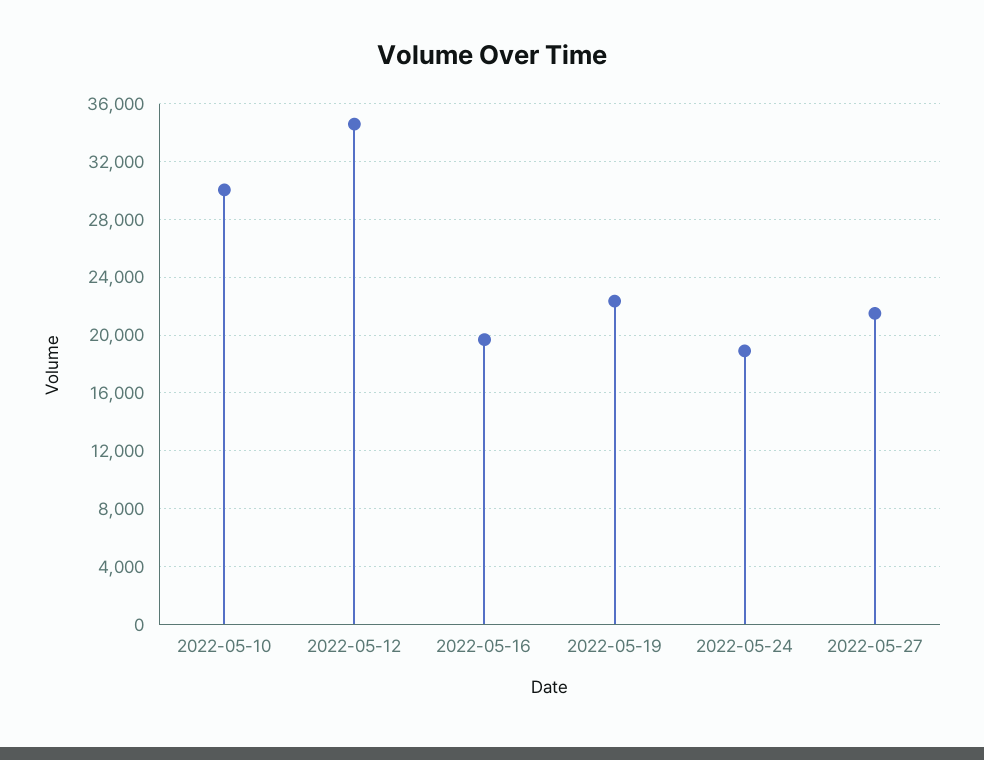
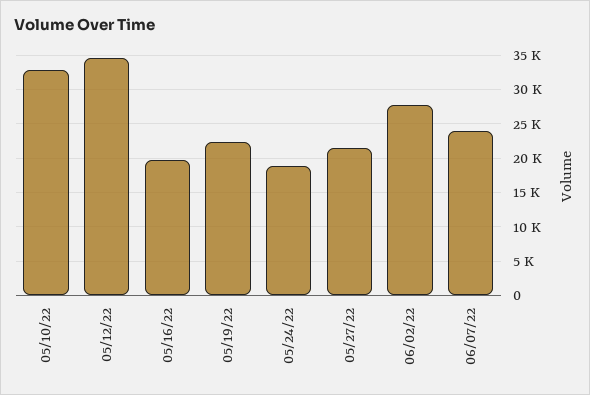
2022-05-10: 30000 -> 33000
06/02/22: none -> 28000
06/07/22: none -> 24000

